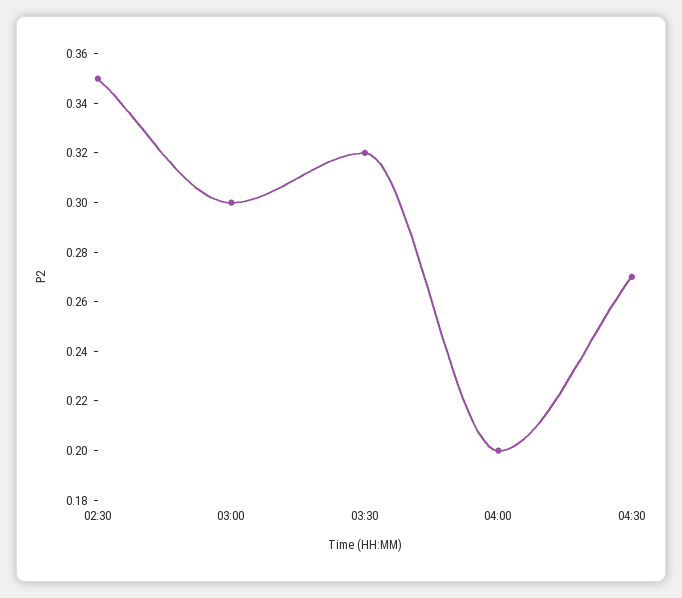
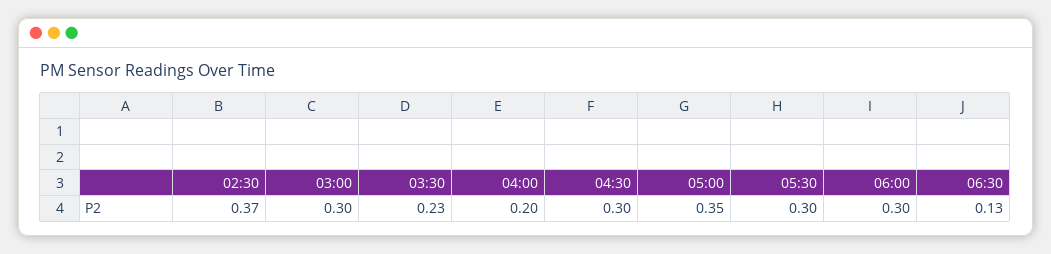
02:30: 0.35 -> 0.37
03:30: 0.32 -> 0.23
04:30: 0.27 -> 0.3
05:00: none -> 0.35
05:30: none -> 0.3
06:00: none -> 0.3
06:30: none -> 0.13

